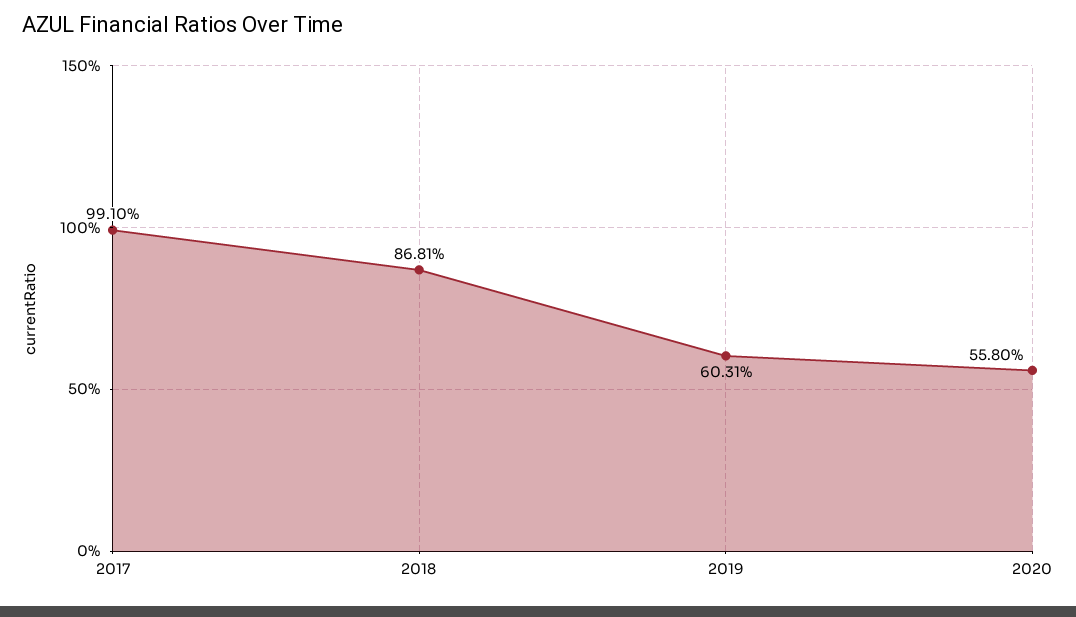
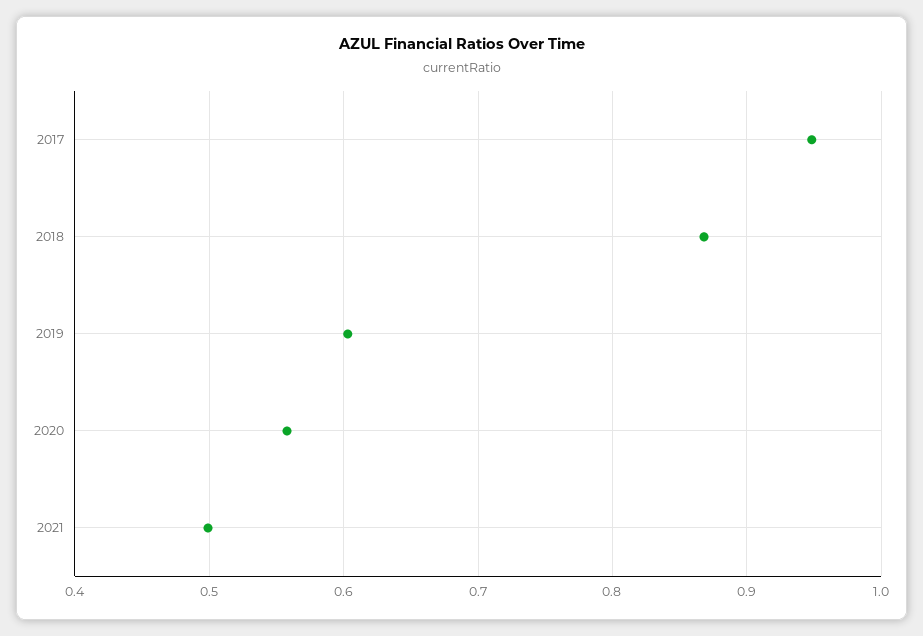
2017: 0.991 -> 0.95
2021: none -> 0.5

